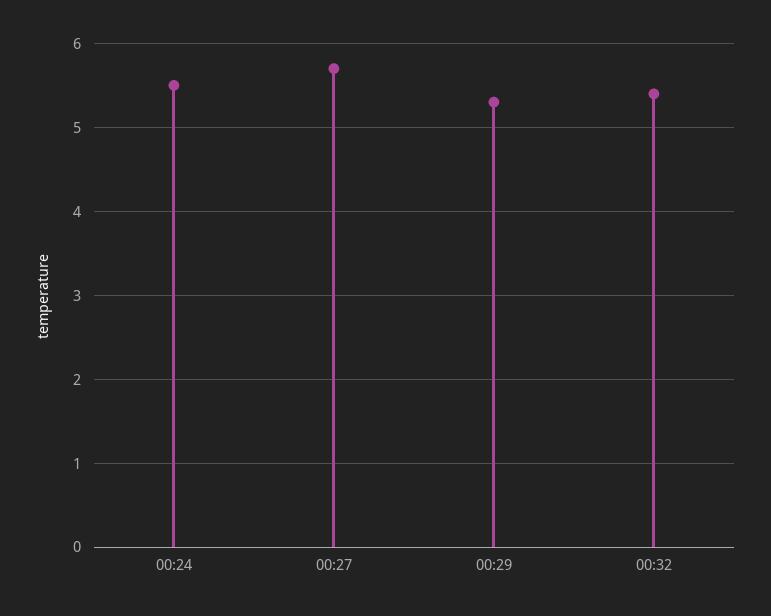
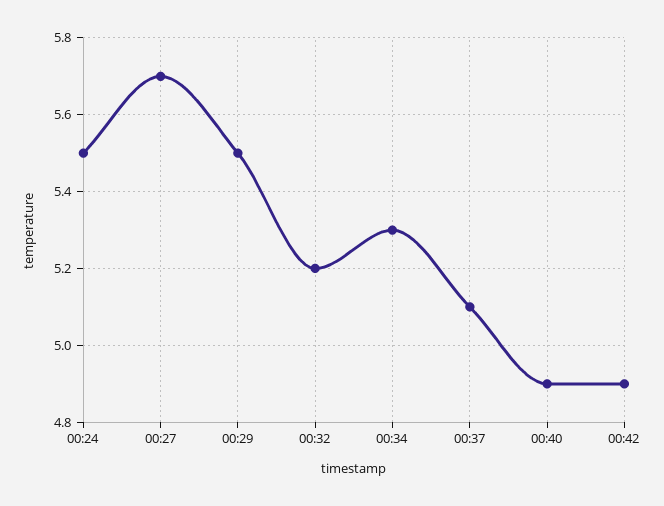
00:29: 5.3 -> 5.5
00:32: 5.4 -> 5.2
00:34: none -> 5.3
00:37: none -> 5.1
00:40: none -> 4.9
00:42: none -> 4.9

